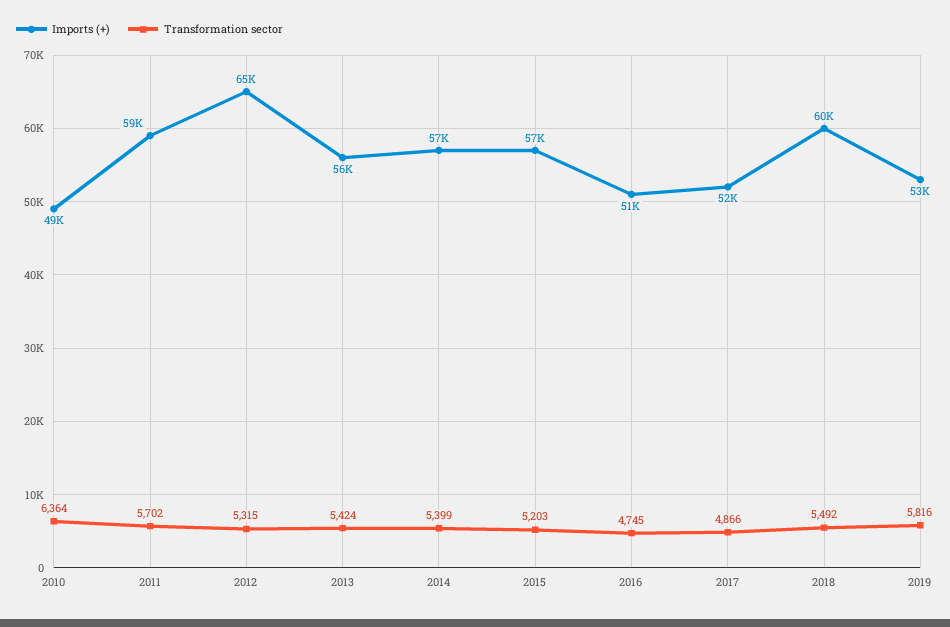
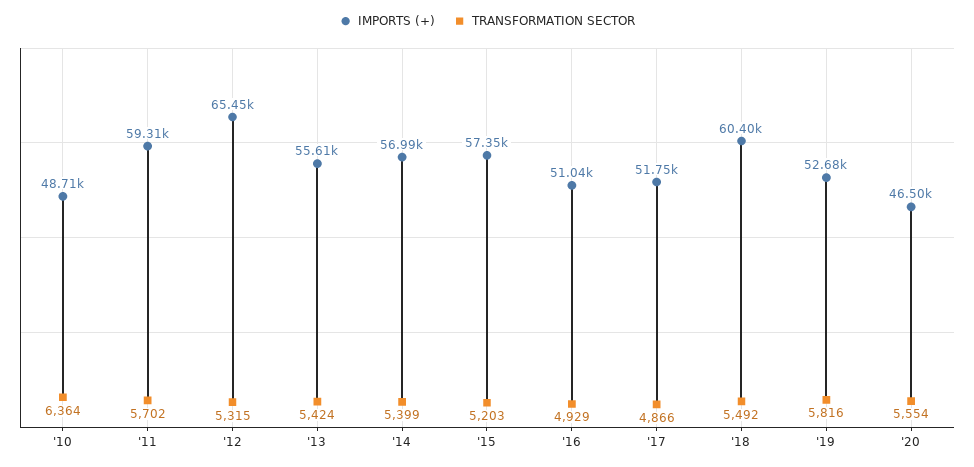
Transformation sector, 2016: 4745 -> 4929
Imports (+), '20: none -> 46500
Transformation sector, '20: none -> 5554

